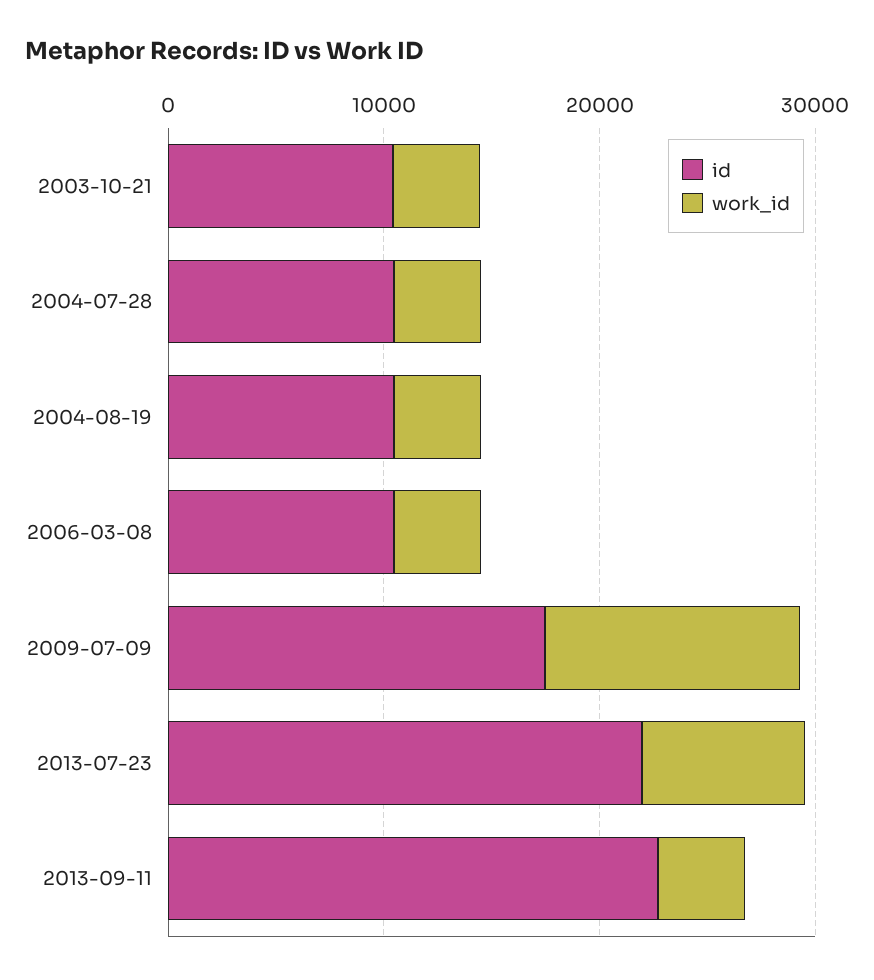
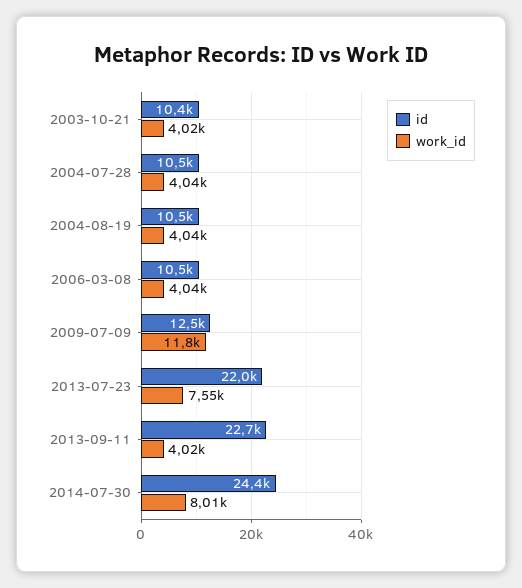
id, 2009-07-09: 18000 -> 12500
id, 2014-07-30: none -> 24400
work_id, 2014-07-30: none -> 8010

